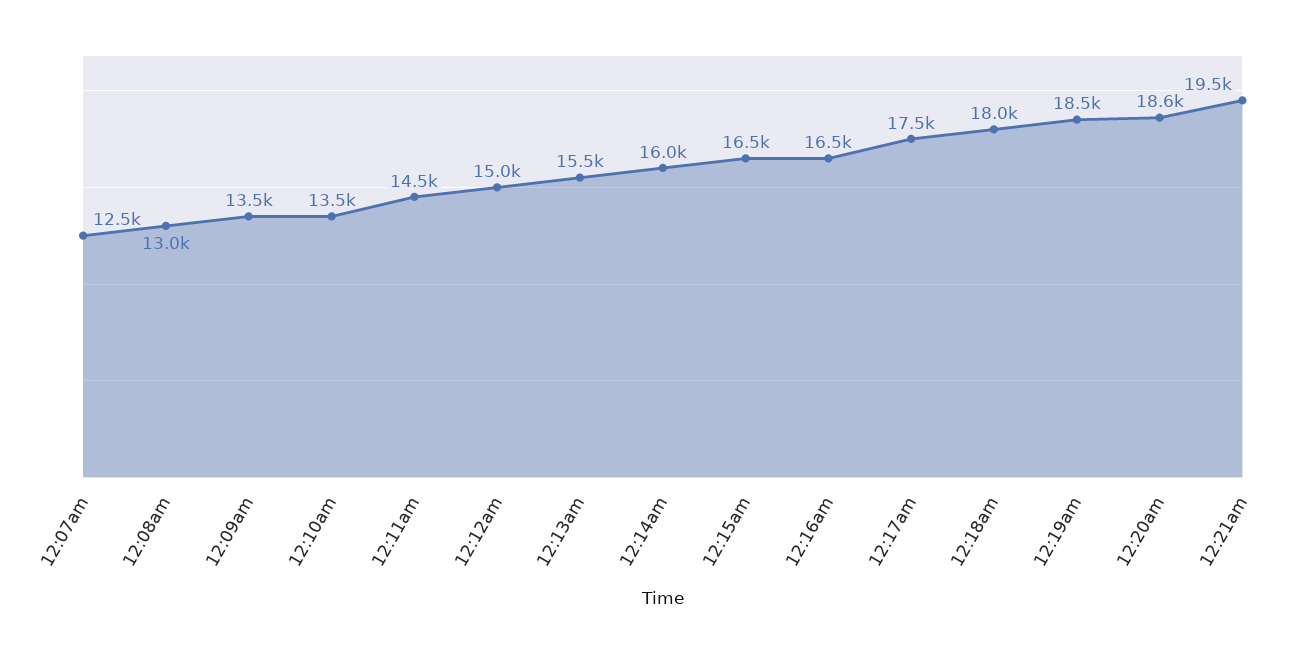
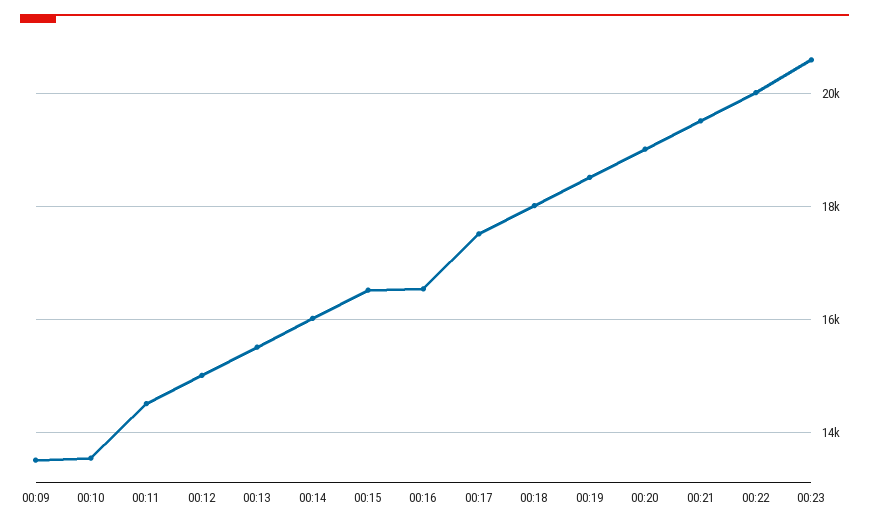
12:07am: 12500 -> none
12:08am: 13000 -> none
12:20am: 18600 -> 19000
00:22: none -> 20000
00:23: none -> 20600

